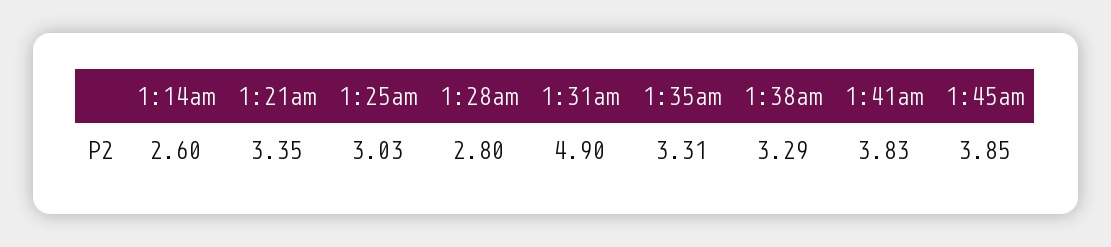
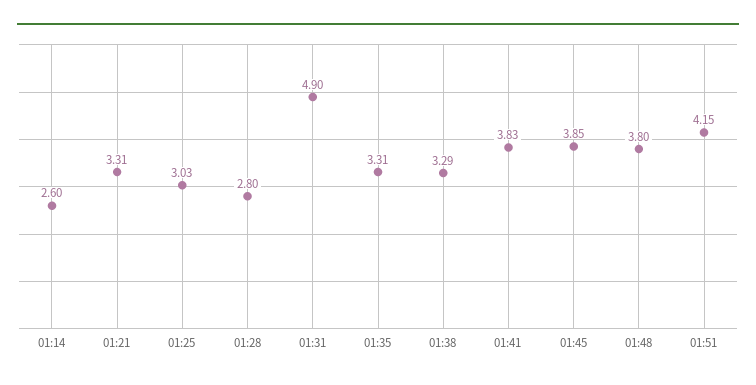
1:21am: 3.35 -> 3.31
01:48: none -> 3.8
01:51: none -> 4.15

